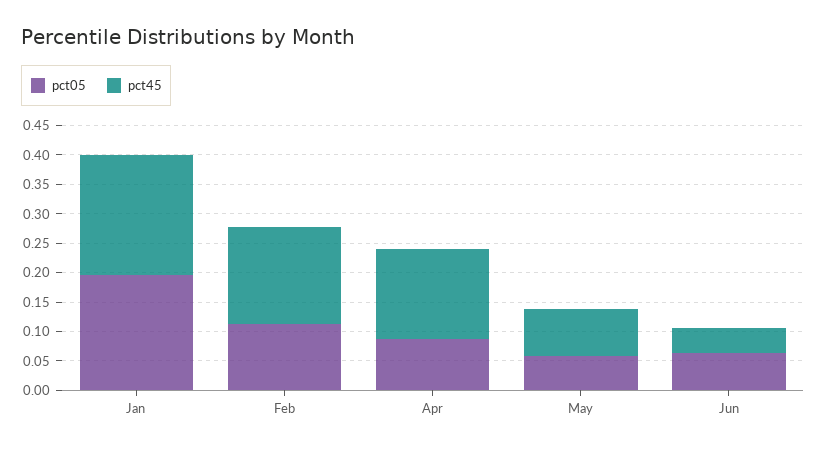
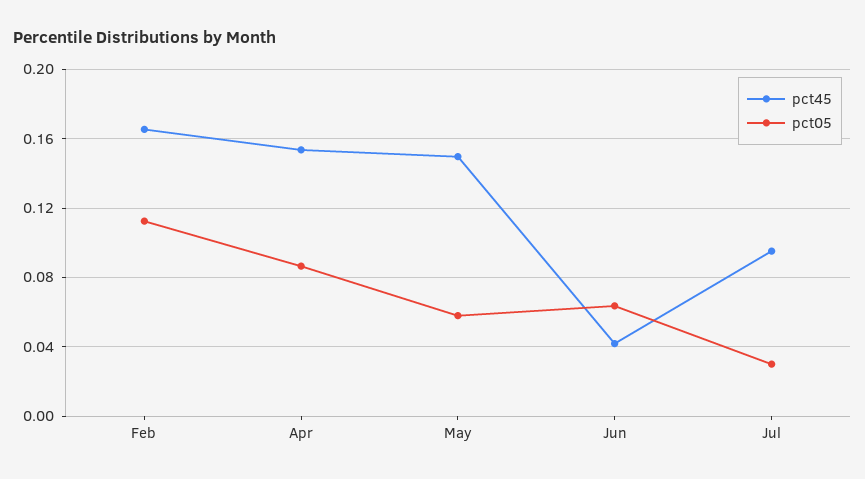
pct05, Jan: 0.2 -> none
pct45, Jan: 0.2 -> none
pct45, May: 0.075 -> 0.15
pct45, Jul: none -> 0.095
pct05, Jul: none -> 0.03

